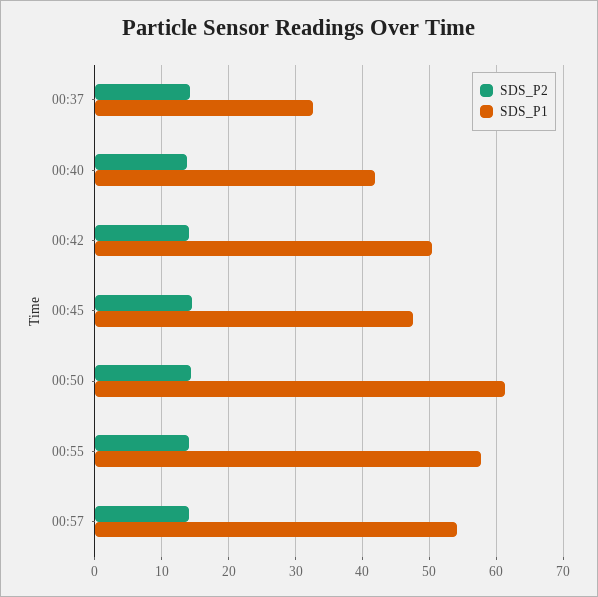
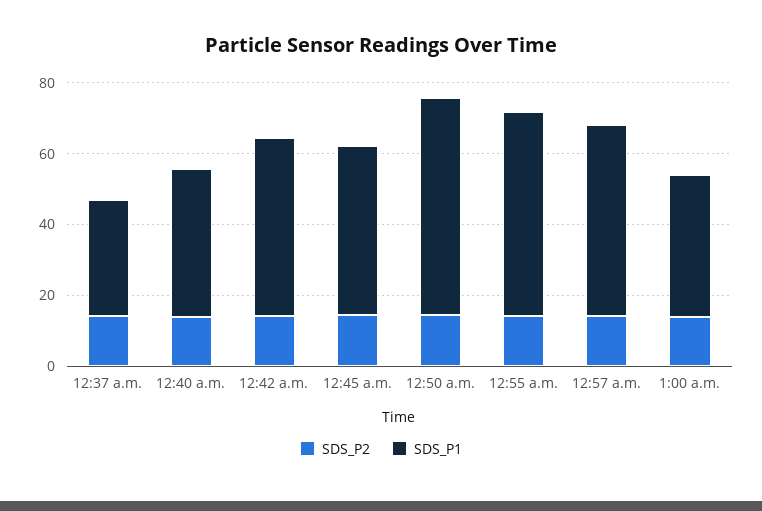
SDS_P2, 1:00 a.m.: none -> 15
SDS_P1, 1:00 a.m.: none -> 40

